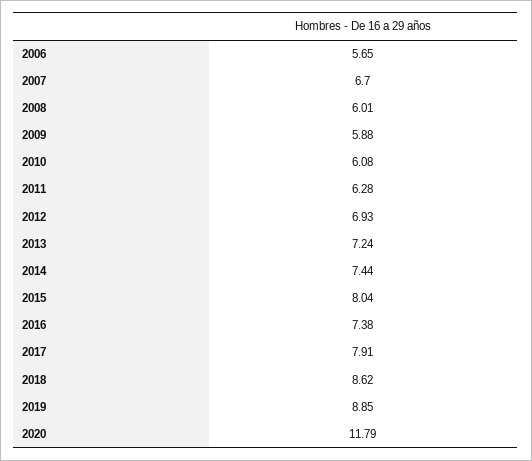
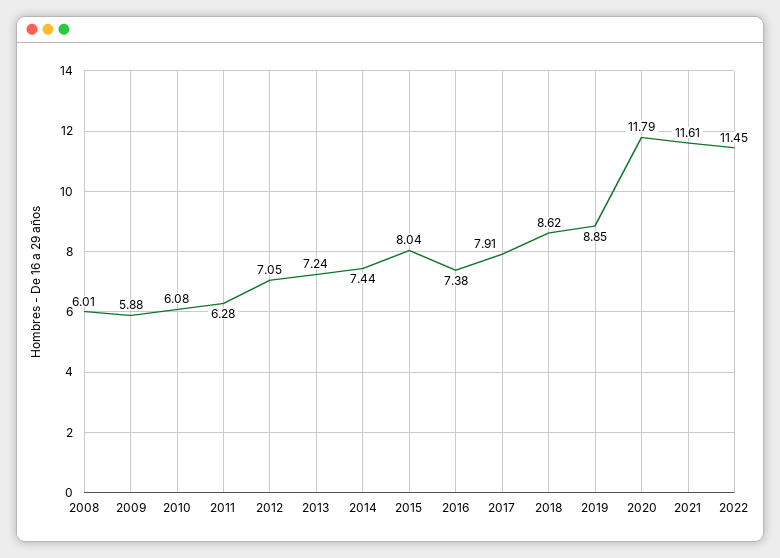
2006: 5.65 -> none
2007: 6.7 -> none
2012: 6.93 -> 7.05
2021: none -> 11.61
2022: none -> 11.45

